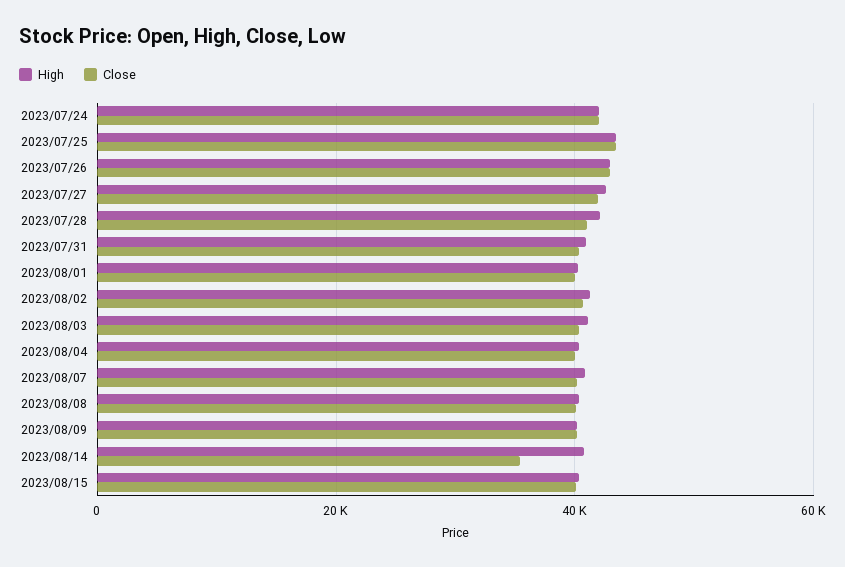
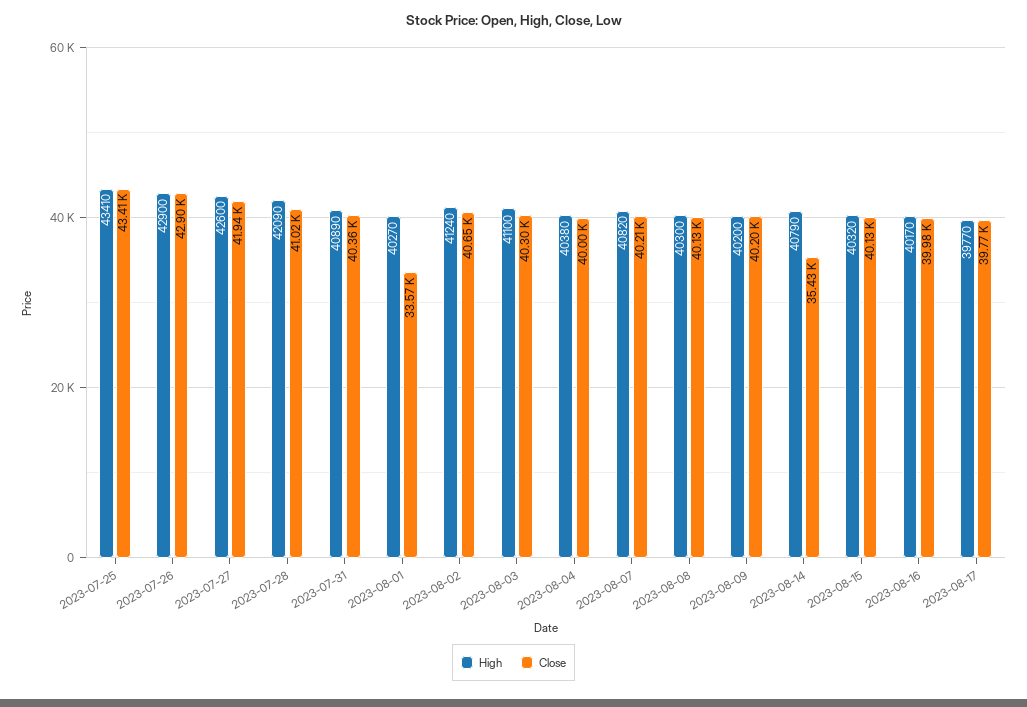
High, 2023/07/24: 42000 -> none
Close, 2023/07/24: 42000 -> none
Close, 2023/08/01: 40000 -> 33570
High, 2023-08-16: none -> 40170
Close, 2023-08-16: none -> 39980
High, 2023-08-17: none -> 39770
Close, 2023-08-17: none -> 39770

